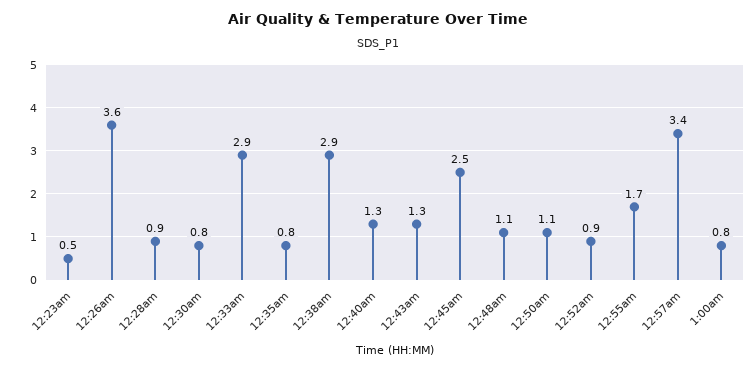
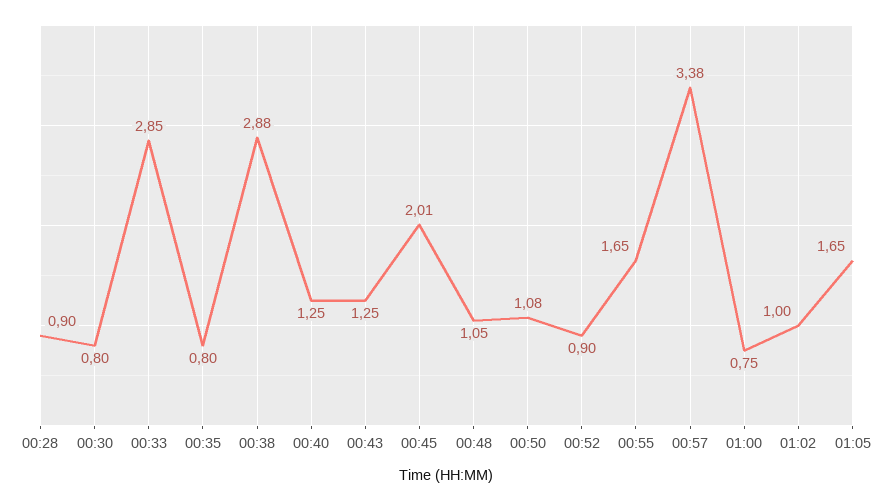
12:23am: 0.5 -> none
12:26am: 3.6 -> none
12:45am: 2.5 -> 2.01
01:02: none -> 1
01:05: none -> 1.65

